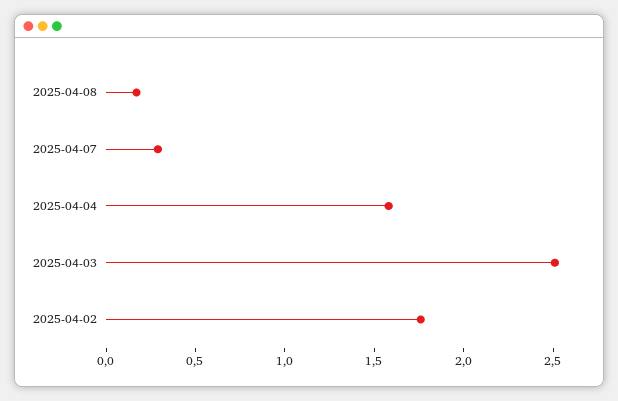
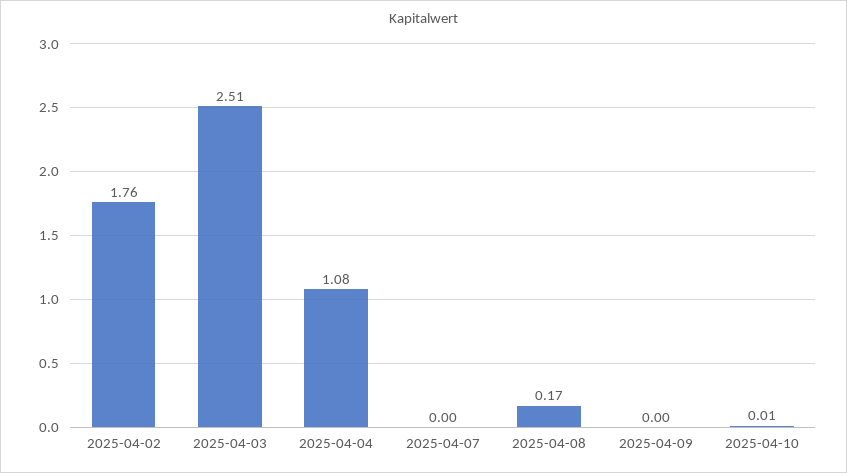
2025-04-07: 0.3 -> 0
2025-04-04: 1.6 -> 1.08
2025-04-09: none -> 0
2025-04-10: none -> 0.01

